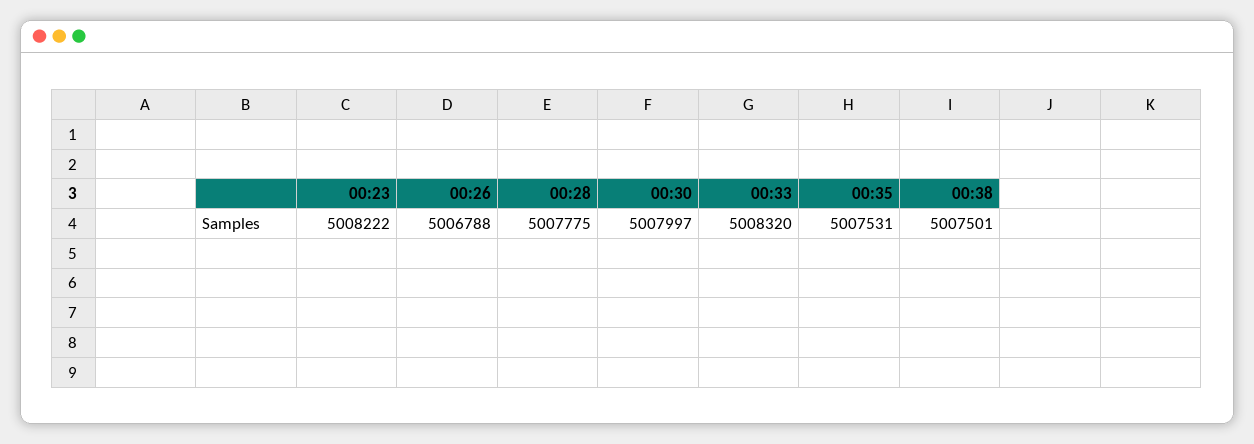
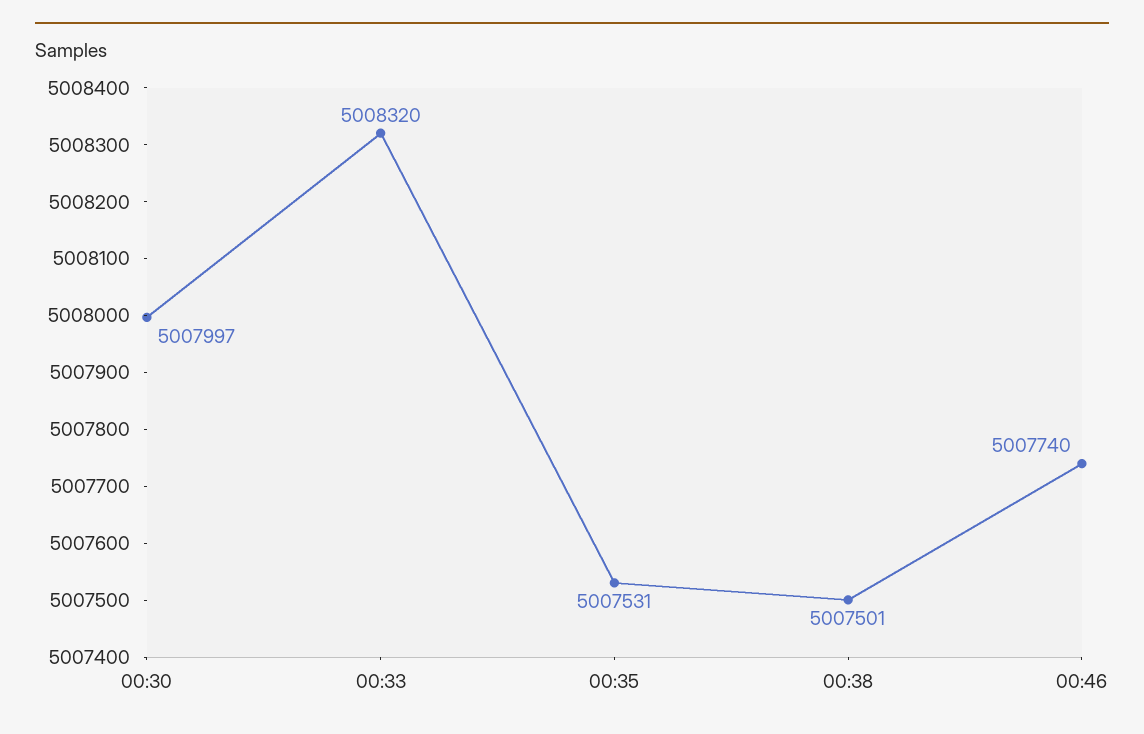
00:23: 5008222 -> none
00:26: 5006788 -> none
00:28: 5007775 -> none
00:46: none -> 5007740

